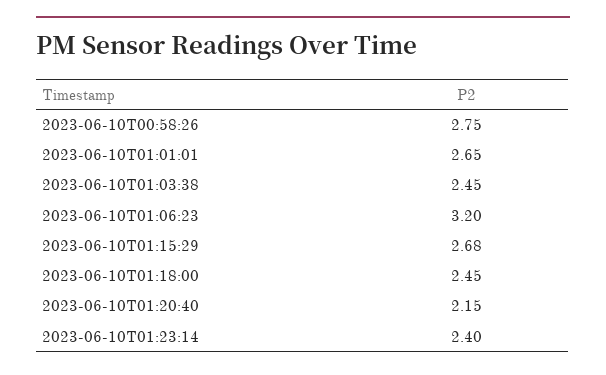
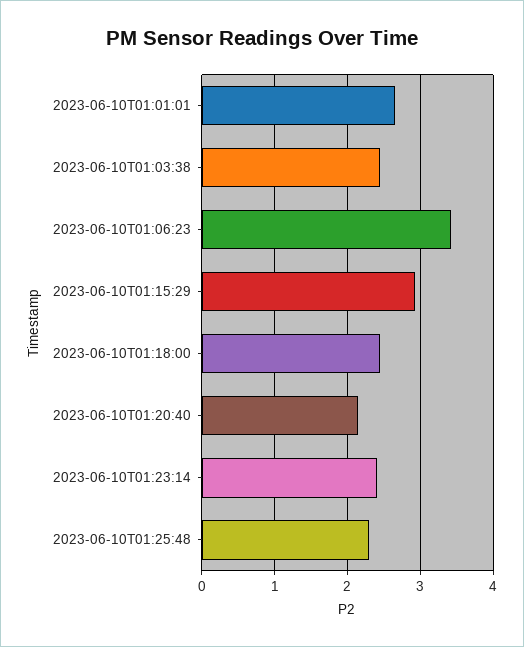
2023-06-10T00:58:26: 2.75 -> none
2023-06-10T01:06:23: 3.2 -> 3.4
2023-06-10T01:15:29: 2.68 -> 2.9
2023-06-10T01:25:48: none -> 2.3

